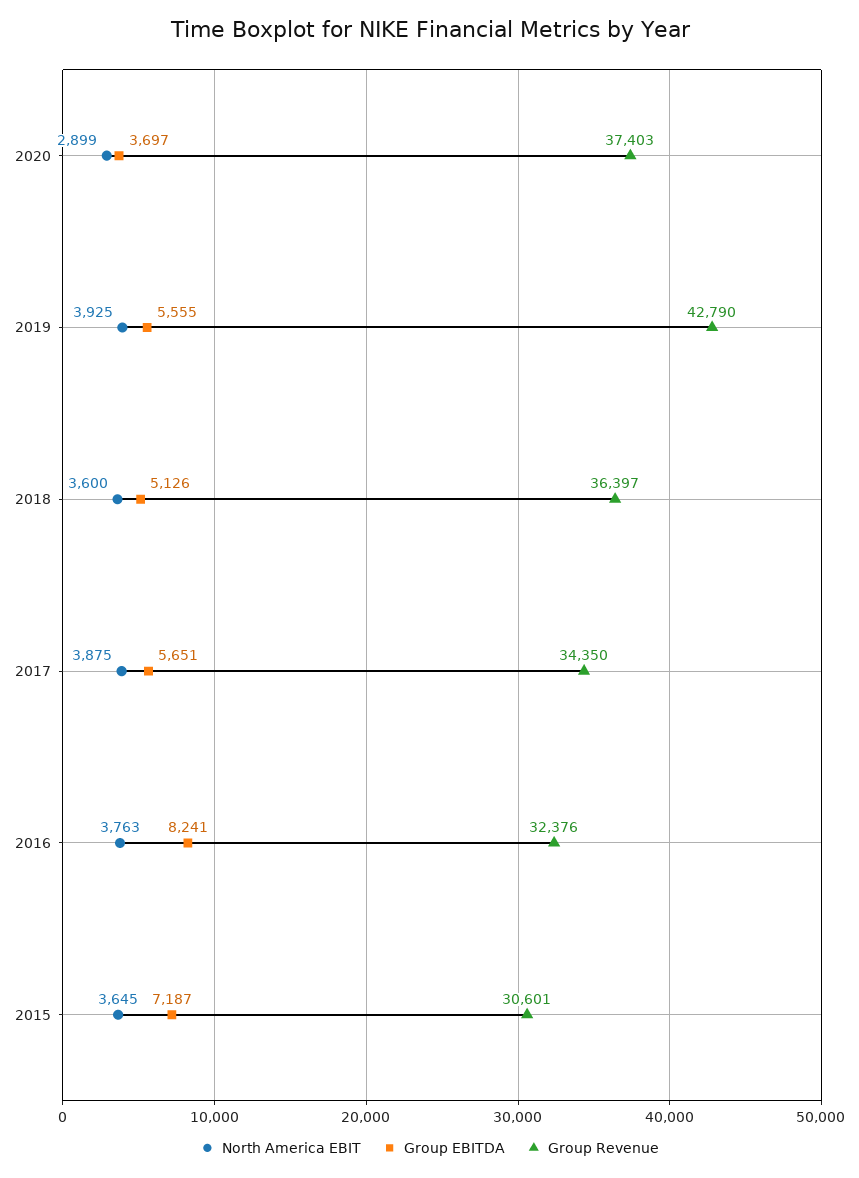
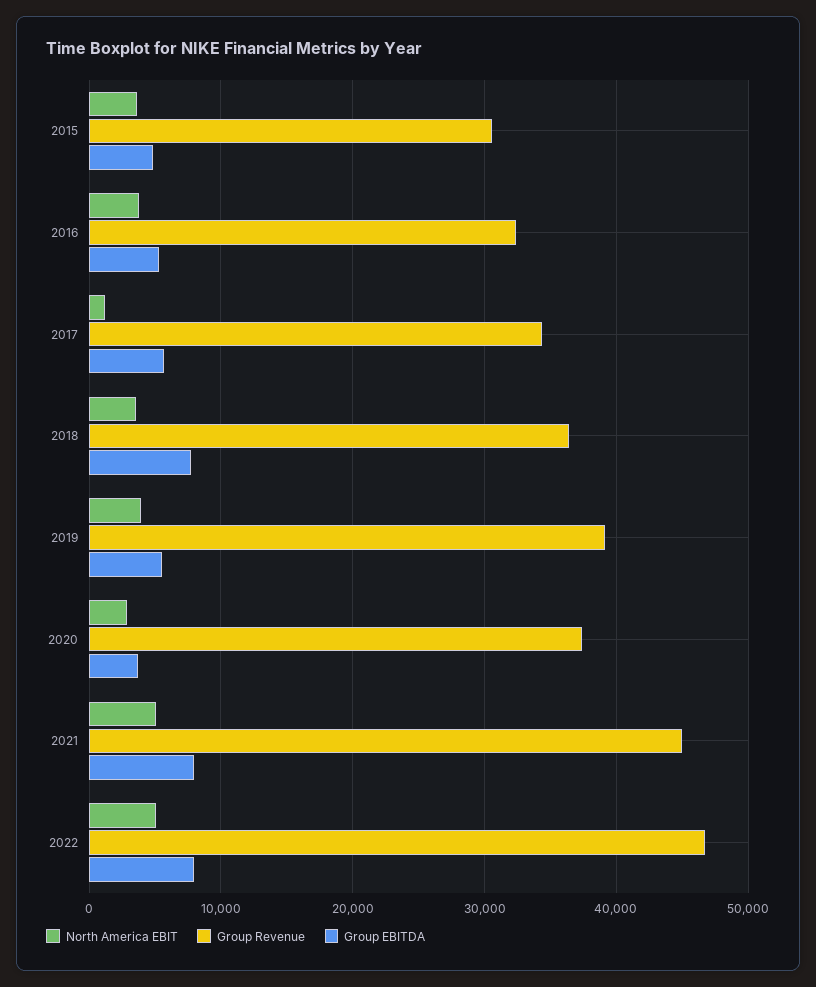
Group Revenue, 2019: 42790 -> 39000
Group EBITDA, 2018: 5126 -> 8000
North America EBIT, 2017: 3875 -> 1000
Group EBITDA, 2016: 8241 -> 5000
Group EBITDA, 2015: 7187 -> 5000
North America EBIT, 2021: none -> 5000
Group Revenue, 2021: none -> 45000
Group EBITDA, 2021: none -> 8000
North America EBIT, 2022: none -> 5000
Group Revenue, 2022: none -> 47000
Group EBITDA, 2022: none -> 8000

